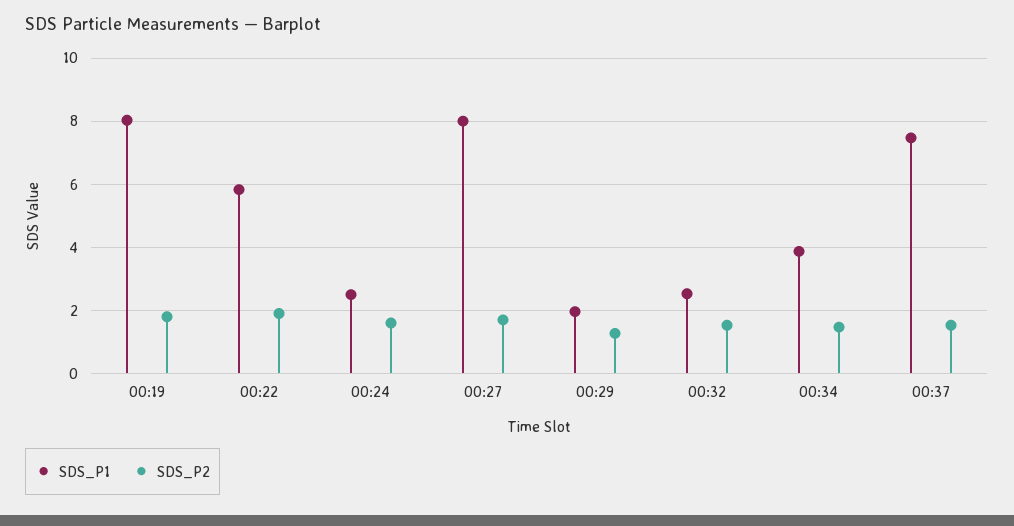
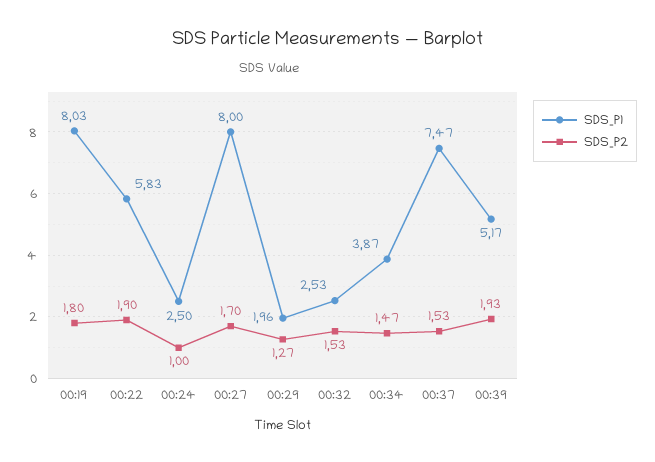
SDS_P2, 00:24: 1.6 -> 1
SDS_P1, 00:39: none -> 5.17
SDS_P2, 00:39: none -> 1.93

